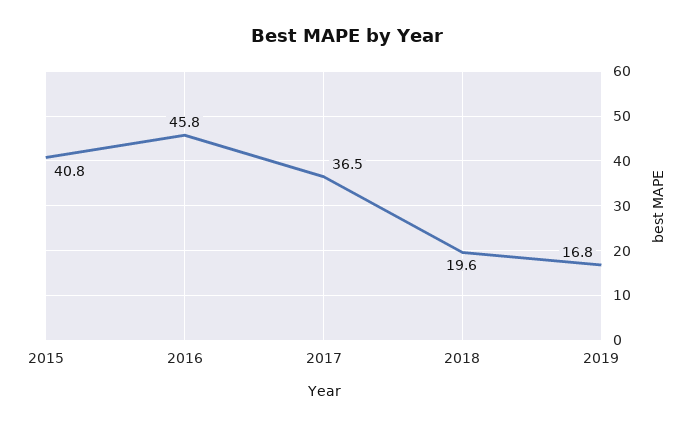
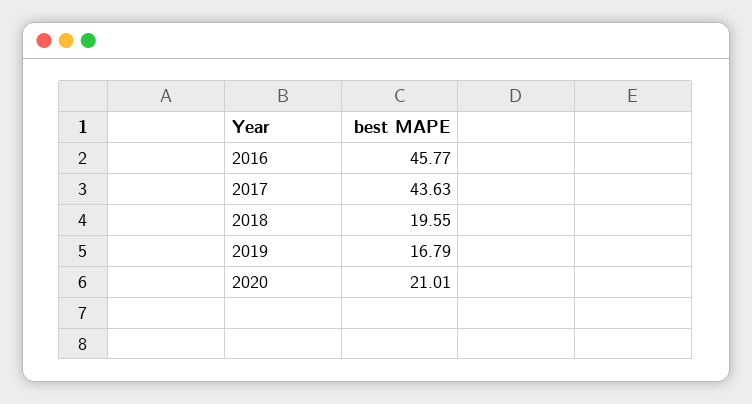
2015: 40.8 -> none
2017: 36.5 -> 43.63
2020: none -> 21.01

